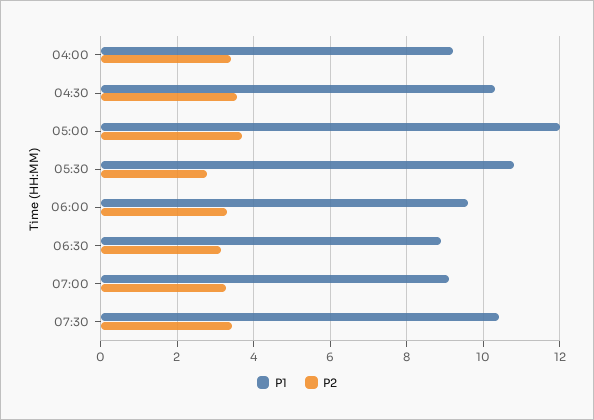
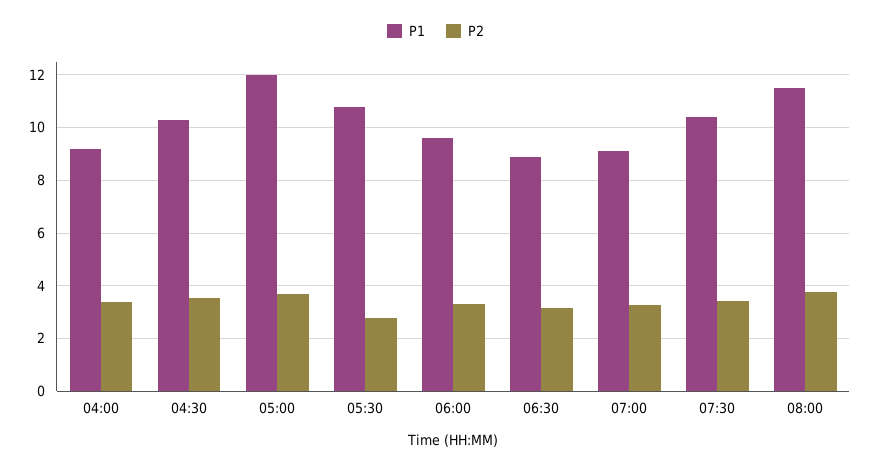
P1, 08:00: none -> 11.5
P2, 08:00: none -> 3.75

